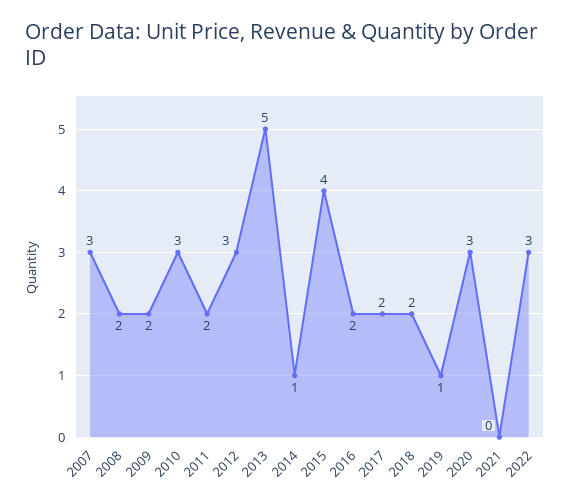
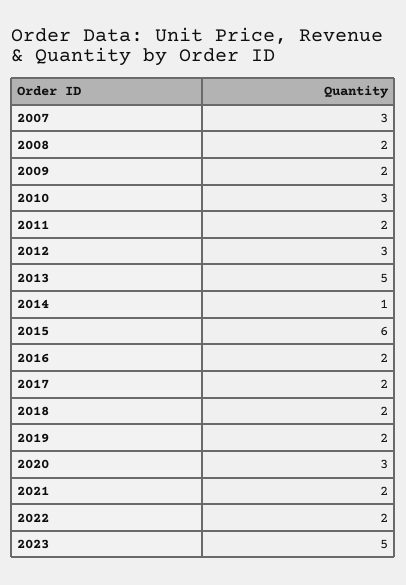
2015: 4 -> 6
2019: 1 -> 2
2021: 0 -> 2
2022: 3 -> 2
2023: none -> 5

